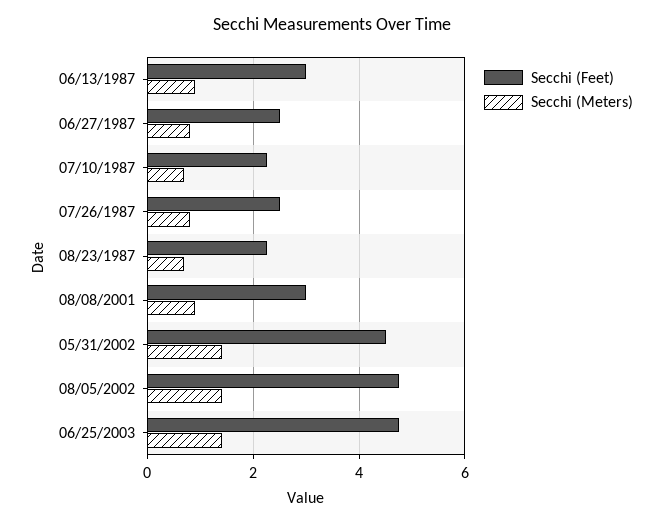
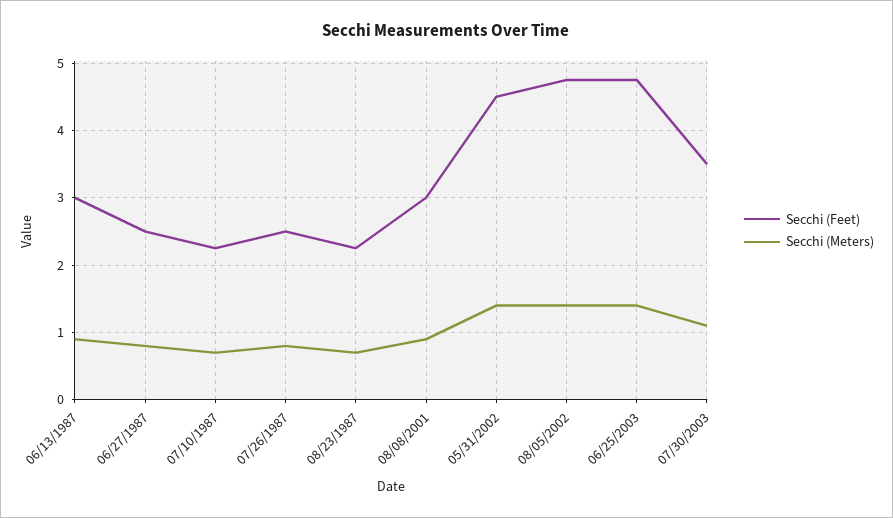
Secchi (Feet), 07/30/2003: none -> 3.5
Secchi (Meters), 07/30/2003: none -> 1.1

